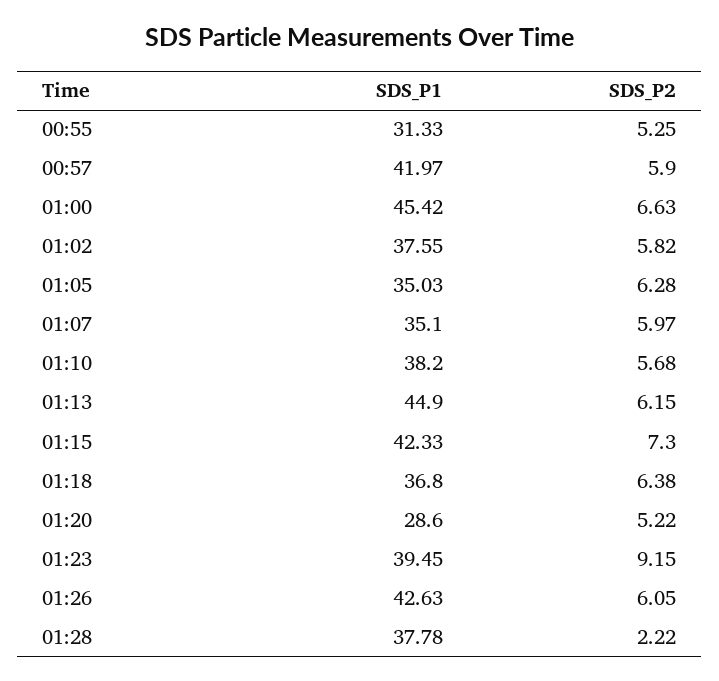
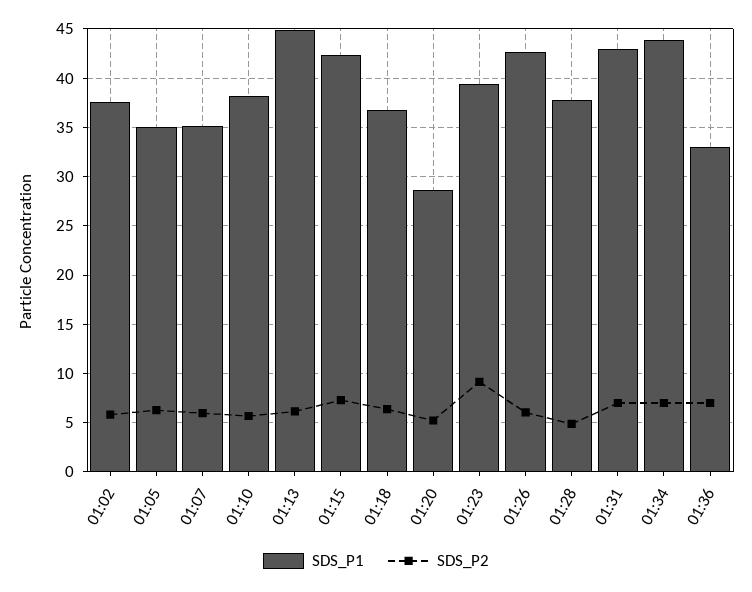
SDS_P1, 00:55: 31.33 -> none
SDS_P2, 00:55: 5.25 -> none
SDS_P1, 00:57: 41.97 -> none
SDS_P2, 00:57: 5.9 -> none
SDS_P1, 01:00: 45.42 -> none
SDS_P2, 01:00: 6.63 -> none
SDS_P2, 01:28: 2.22 -> 5
SDS_P1, 01:31: none -> 43
SDS_P2, 01:31: none -> 7
SDS_P1, 01:34: none -> 44
SDS_P2, 01:34: none -> 7
SDS_P1, 01:36: none -> 33
SDS_P2, 01:36: none -> 7

